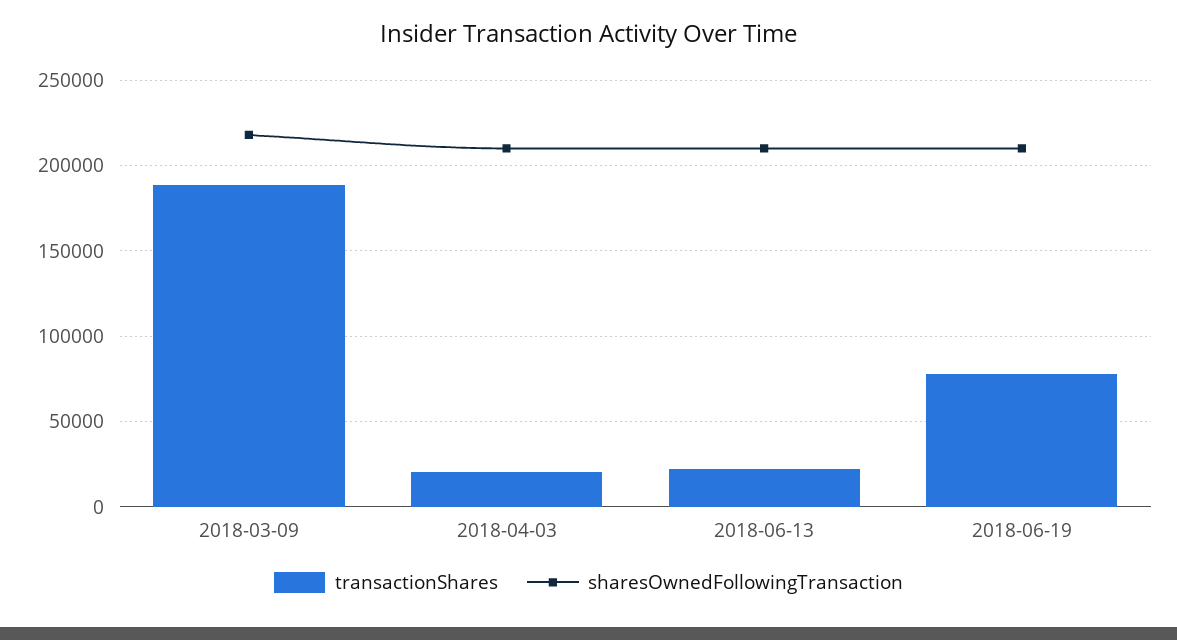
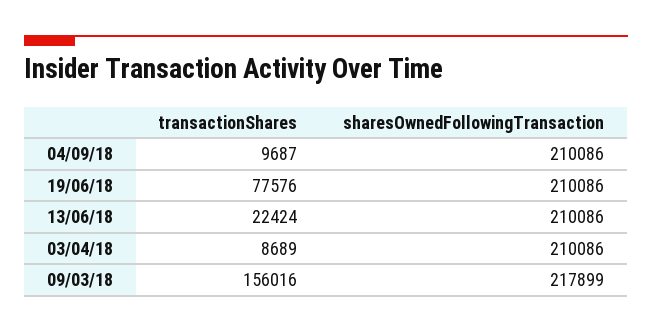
transactionShares, 2018-03-09: 190000 -> 156016
transactionShares, 2018-04-03: 20000 -> 8689
transactionShares, 04/09/18: none -> 9687
sharesOwnedFollowingTransaction, 04/09/18: none -> 210086

